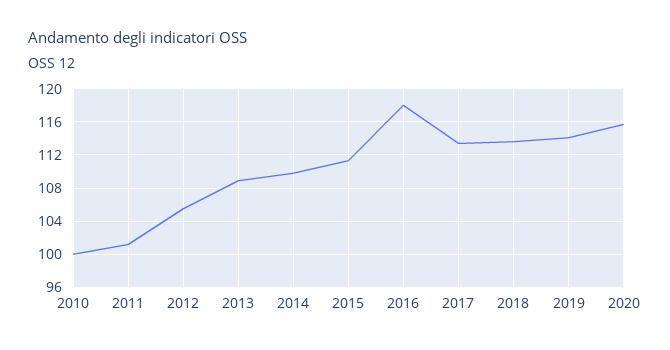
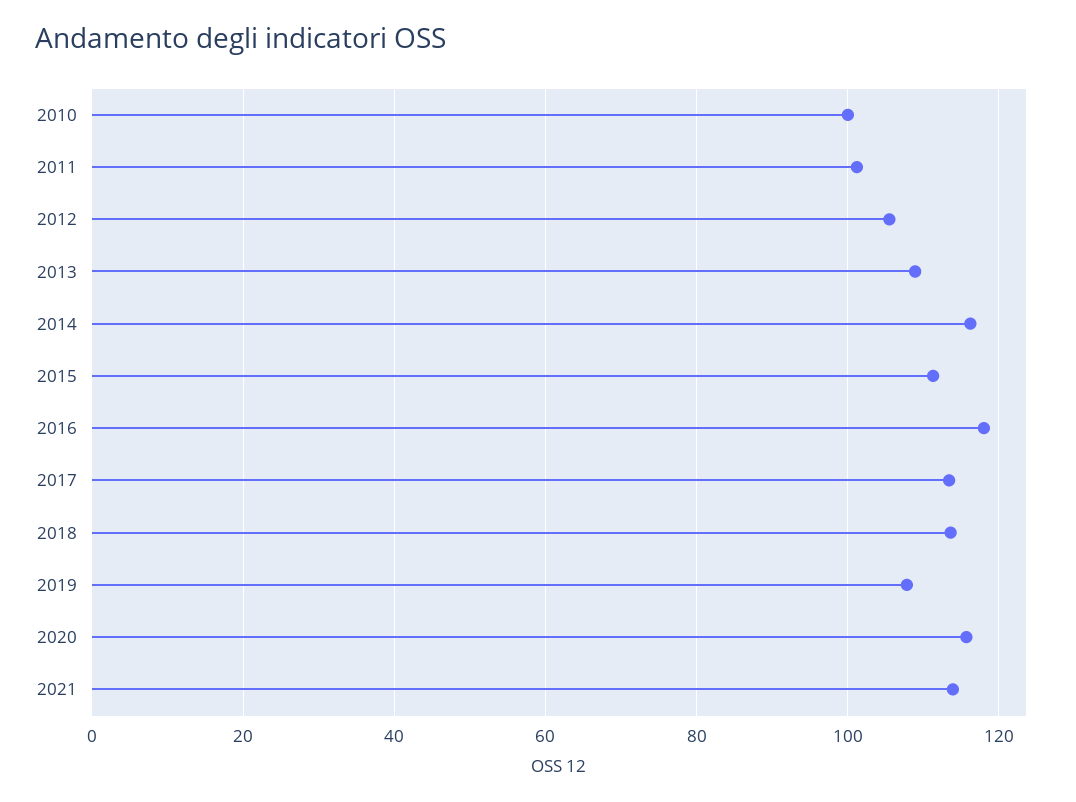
2014: 110 -> 116
2019: 114 -> 108
2021: none -> 114

